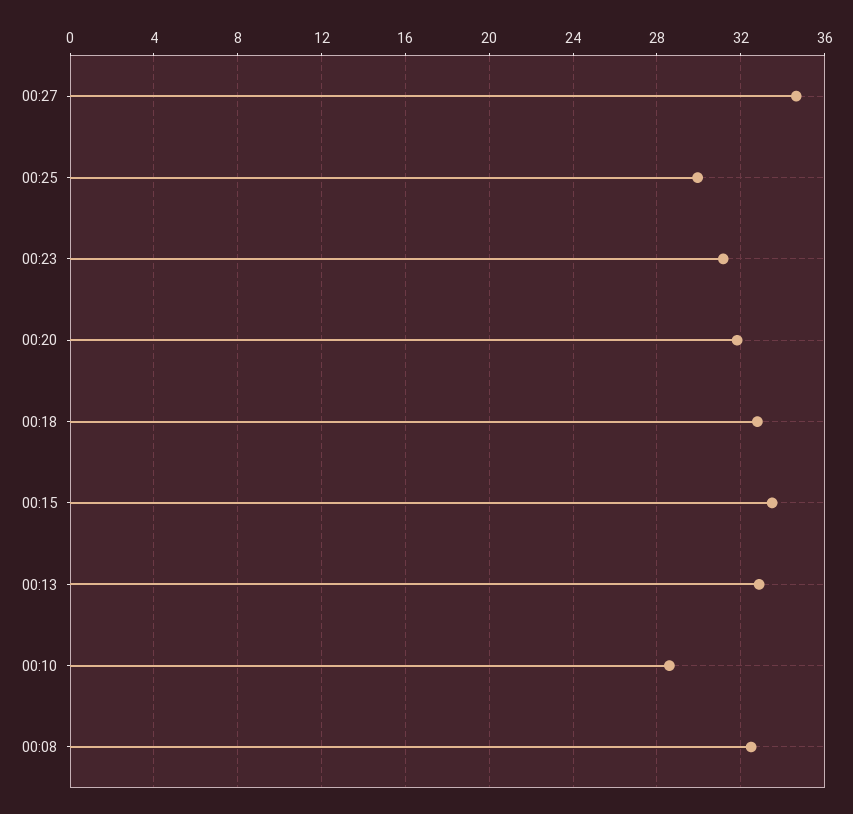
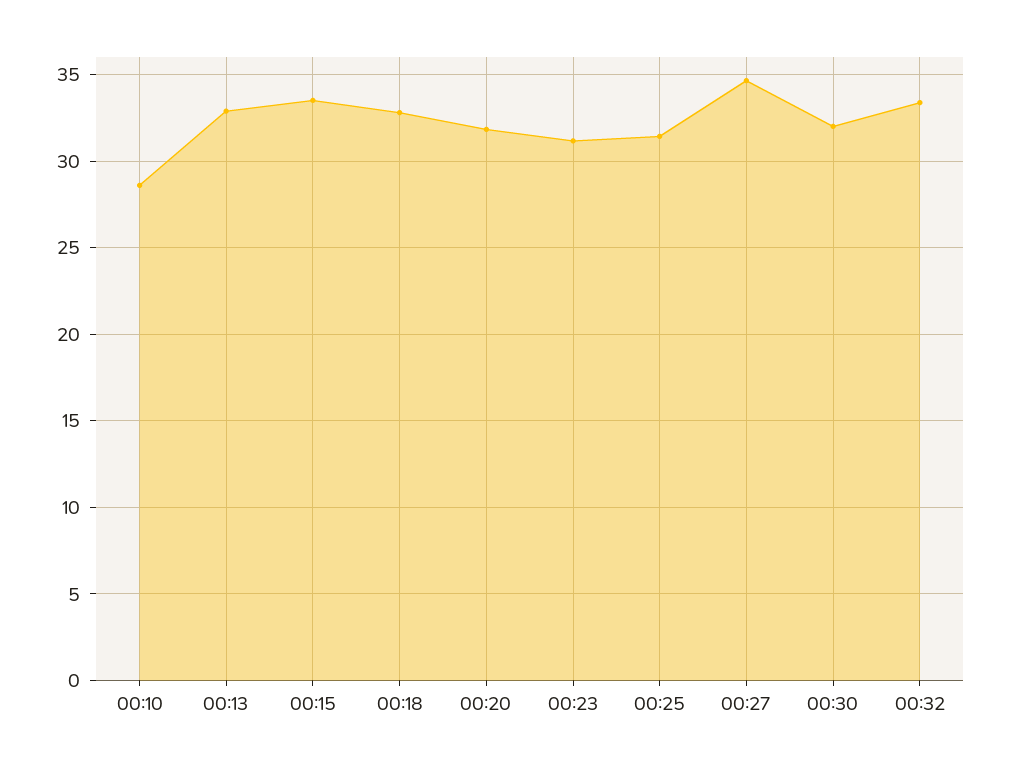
00:25: 30 -> 31.5
00:08: 32.5 -> none
00:30: none -> 32
00:32: none -> 33.5

